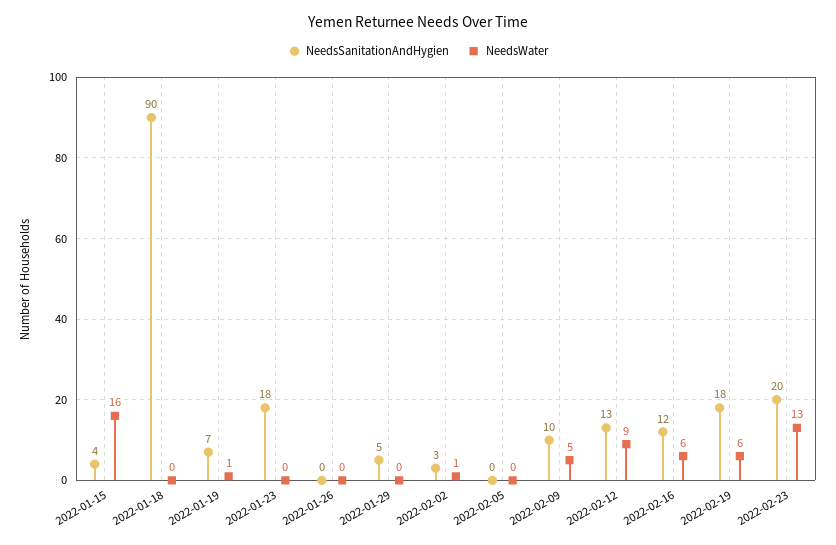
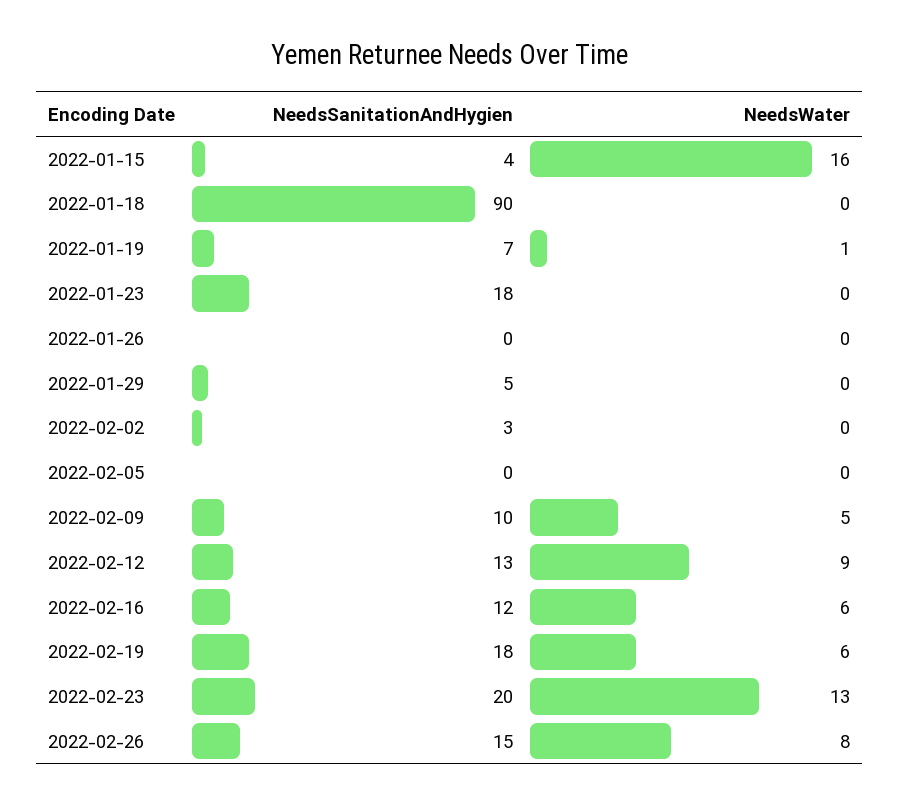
NeedsWater, 2022-02-02: 1 -> 0
NeedsSanitationAndHygien, 2022-02-26: none -> 15
NeedsWater, 2022-02-26: none -> 8

